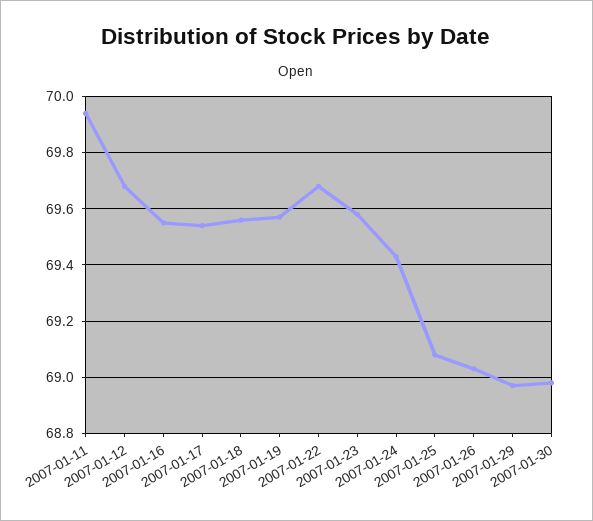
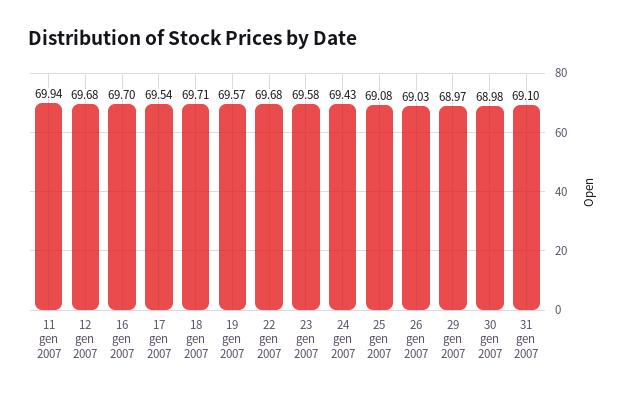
2007-01-16: 69.55 -> 69.7
2007-01-18: 69.55 -> 69.71
31 gen 2007: none -> 69.1

